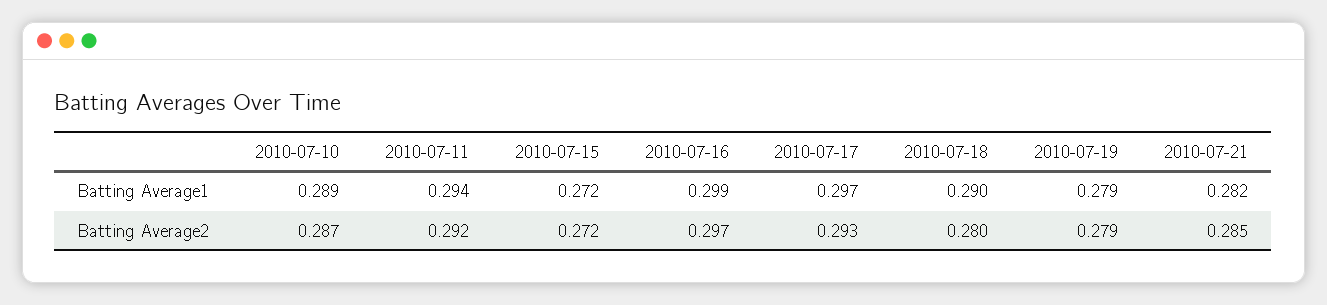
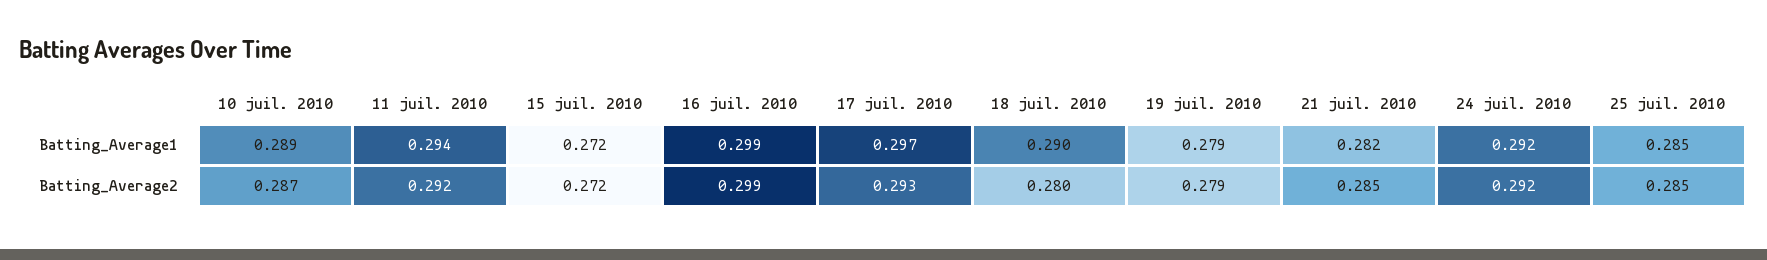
2010-07-16, Batting Average2: 0.297 -> 0.299
24 juil. 2010, Batting Average1: none -> 0.292
25 juil. 2010, Batting Average1: none -> 0.285
24 juil. 2010, Batting Average2: none -> 0.292
25 juil. 2010, Batting Average2: none -> 0.285

